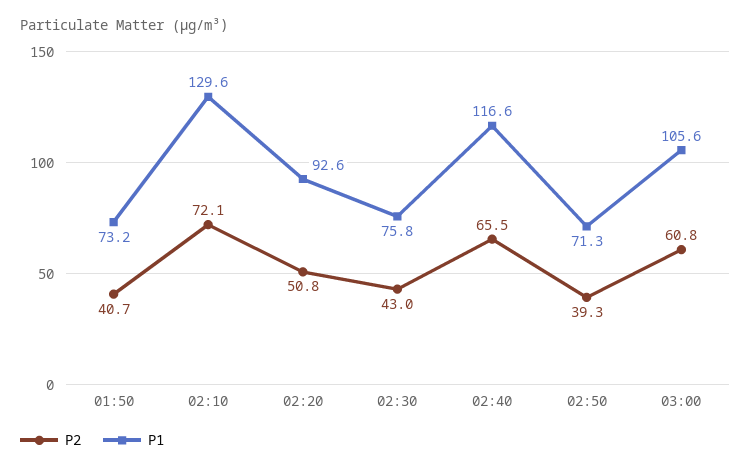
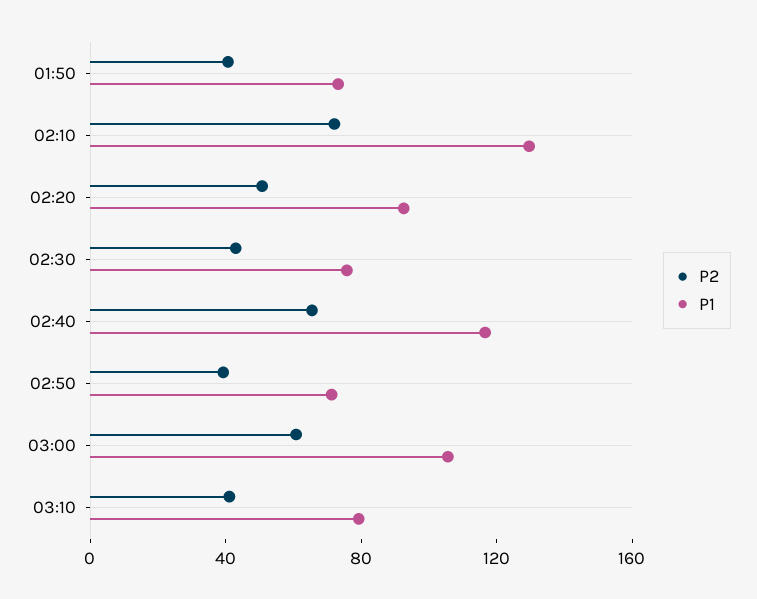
P2, 03:10: none -> 40
P1, 03:10: none -> 80

